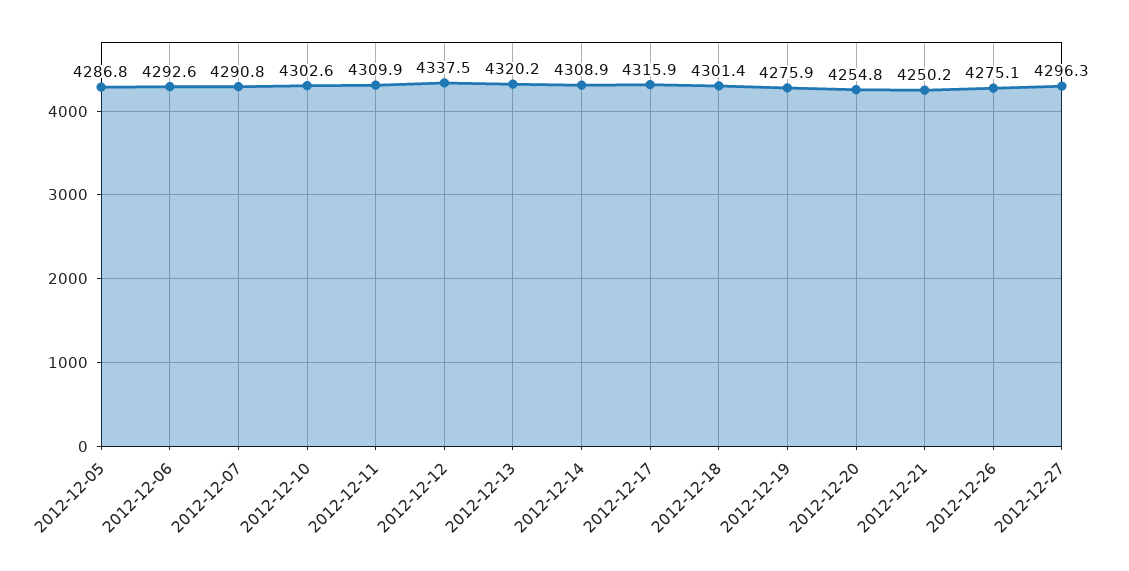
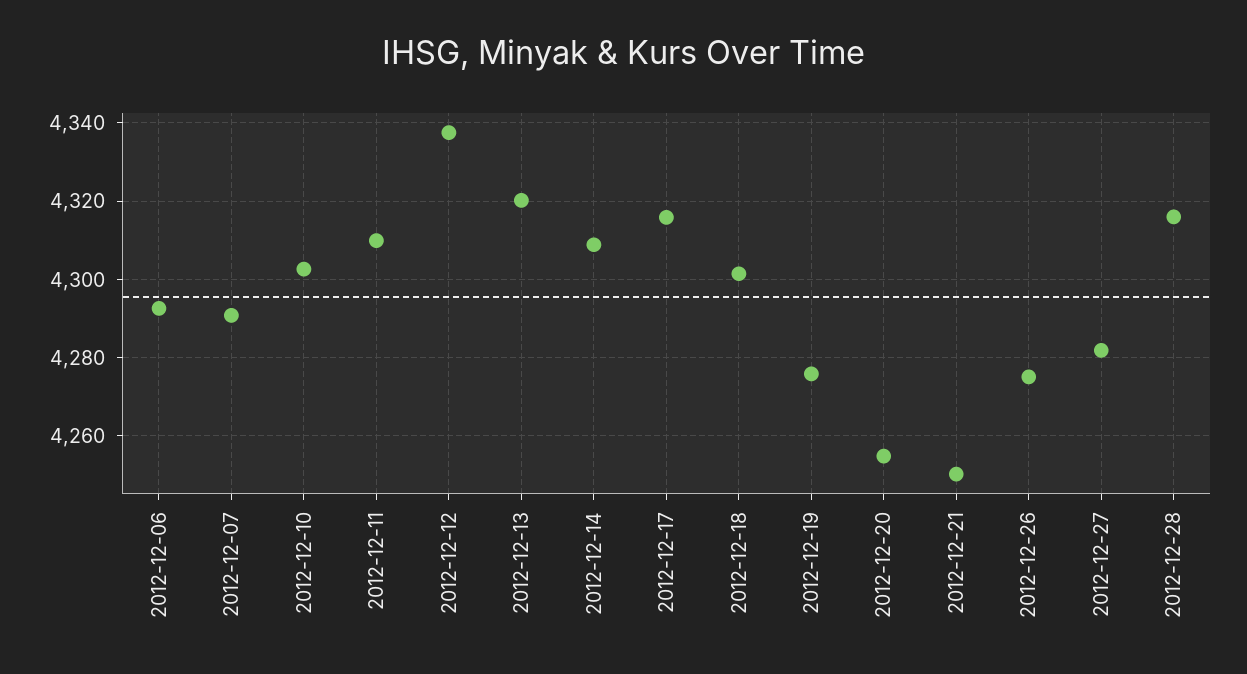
2012-12-05: 4286.8 -> none
2012-12-27: 4296.3 -> 4282
2012-12-28: none -> 4316

